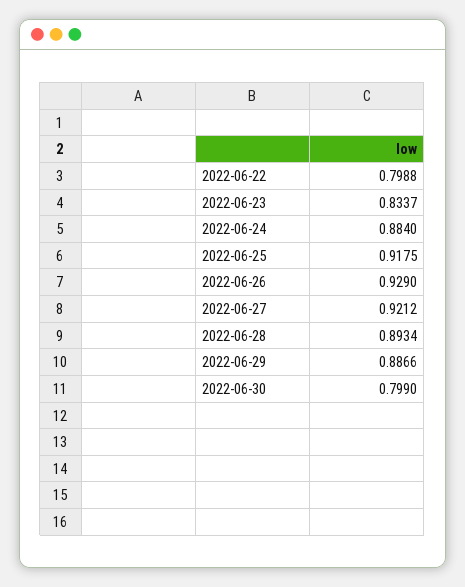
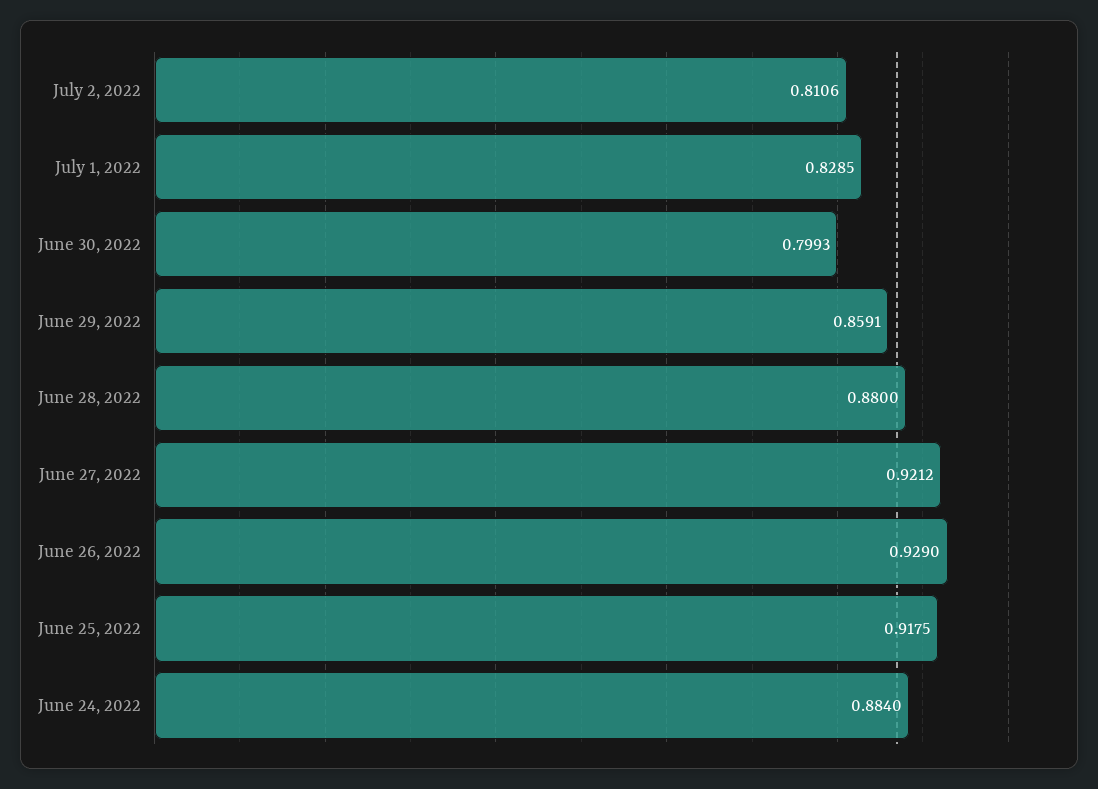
2022-06-22: 0.7988 -> none
2022-06-23: 0.8337 -> none
2022-06-28: 0.8934 -> 0.88
2022-06-29: 0.8866 -> 0.8591
2022-06-30: 0.799 -> 0.7993
July 2, 2022: none -> 0.8106
July 1, 2022: none -> 0.8285

